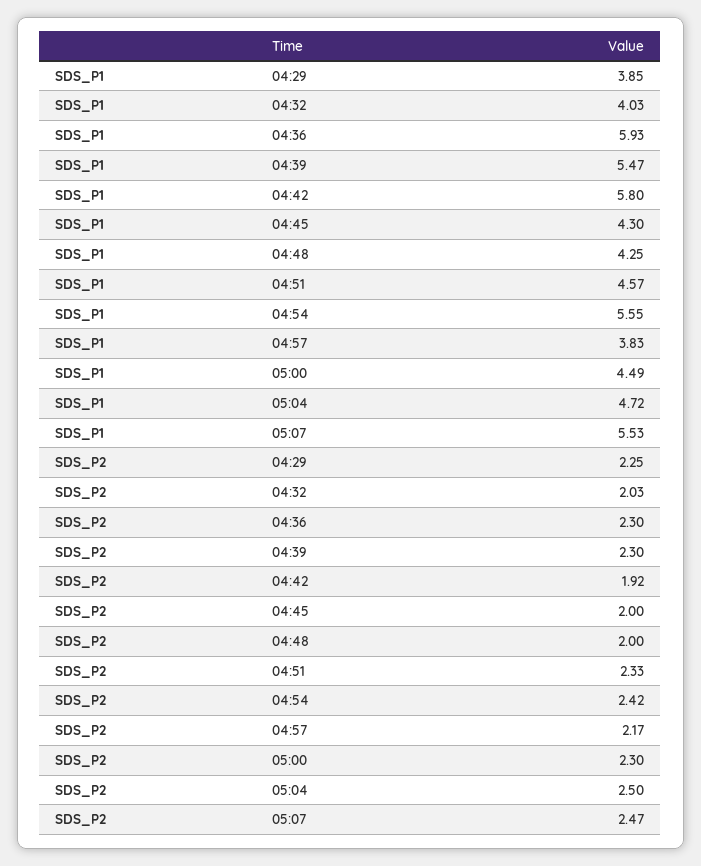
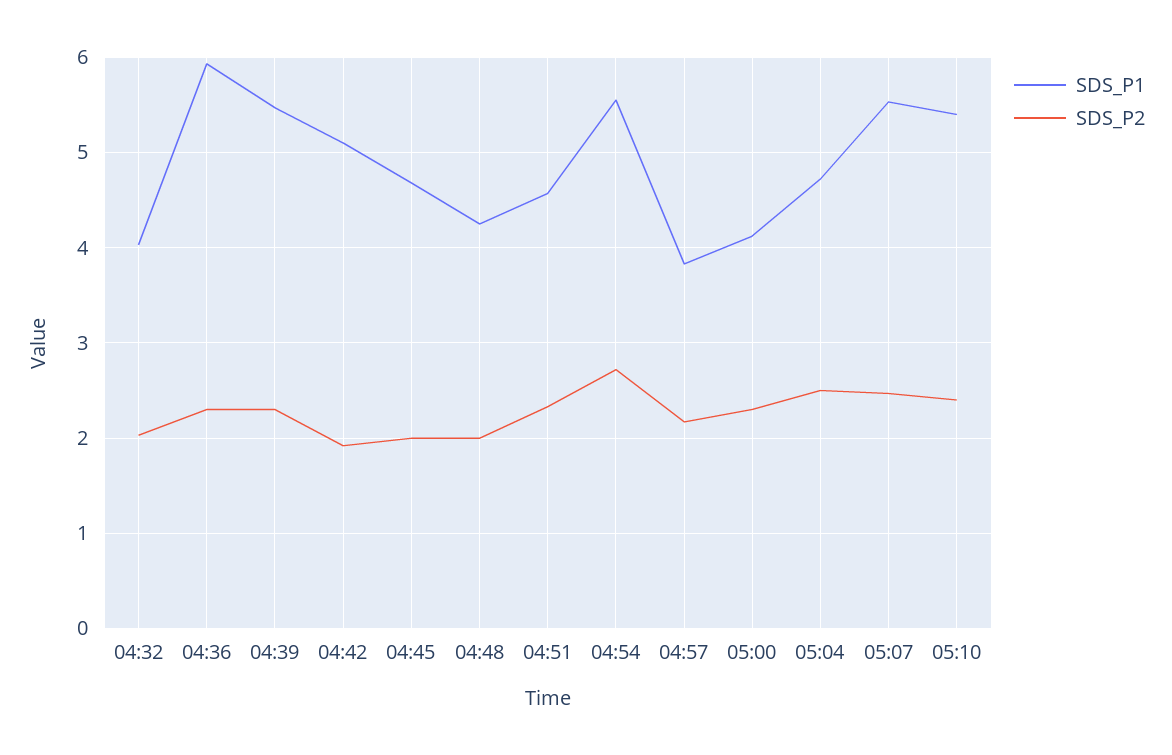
SDS_P1, 04:29: 3.85 -> none
SDS_P1, 04:42: 5.8 -> 5.1
SDS_P1, 04:45: 4.3 -> 4.7
SDS_P1, 05:00: 4.49 -> 4.1
SDS_P2, 04:29: 2.25 -> none
SDS_P2, 04:54: 2.42 -> 2.7
SDS_P1, 05:10: none -> 5.4
SDS_P2, 05:10: none -> 2.4

